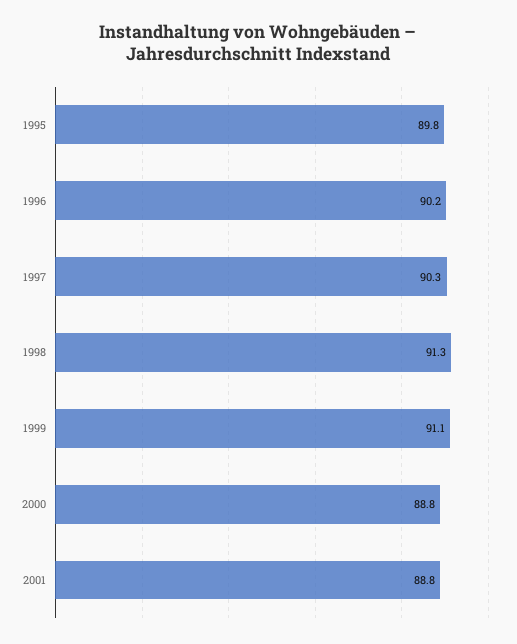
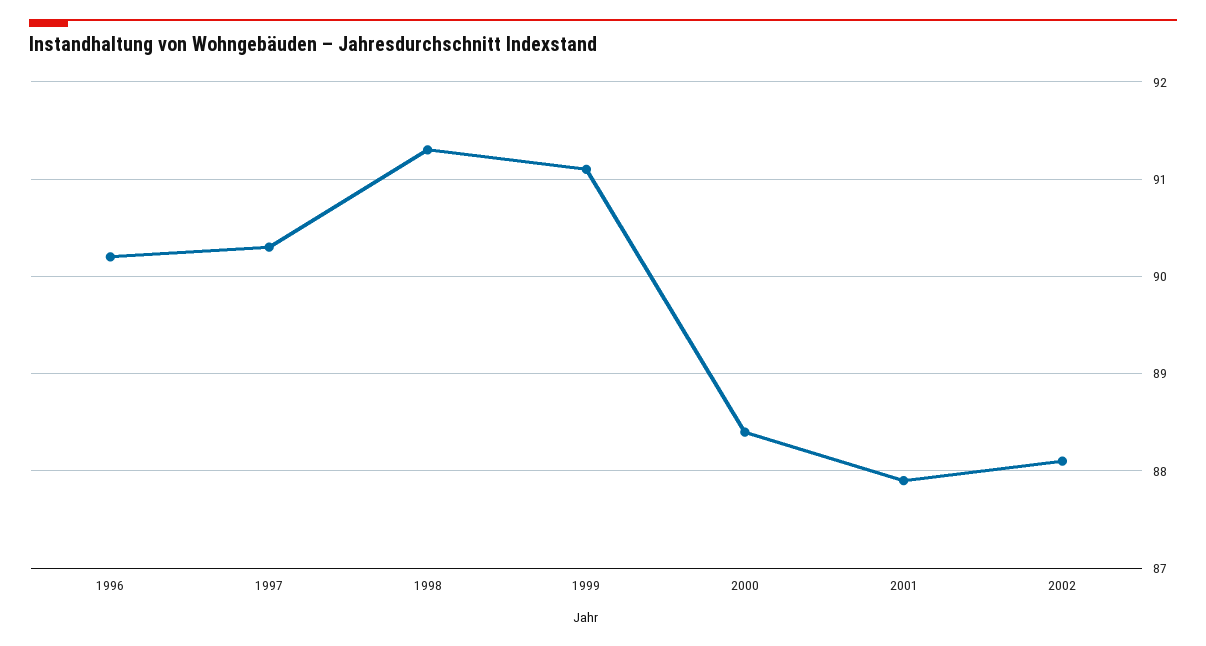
1995: 89.8 -> none
2000: 88.8 -> 88.4
2001: 88.8 -> 87.9
2002: none -> 88.1

